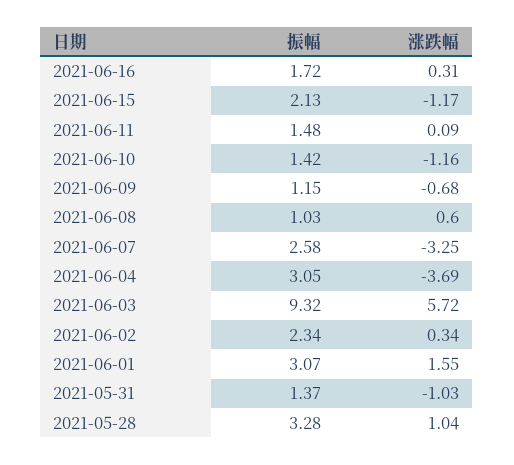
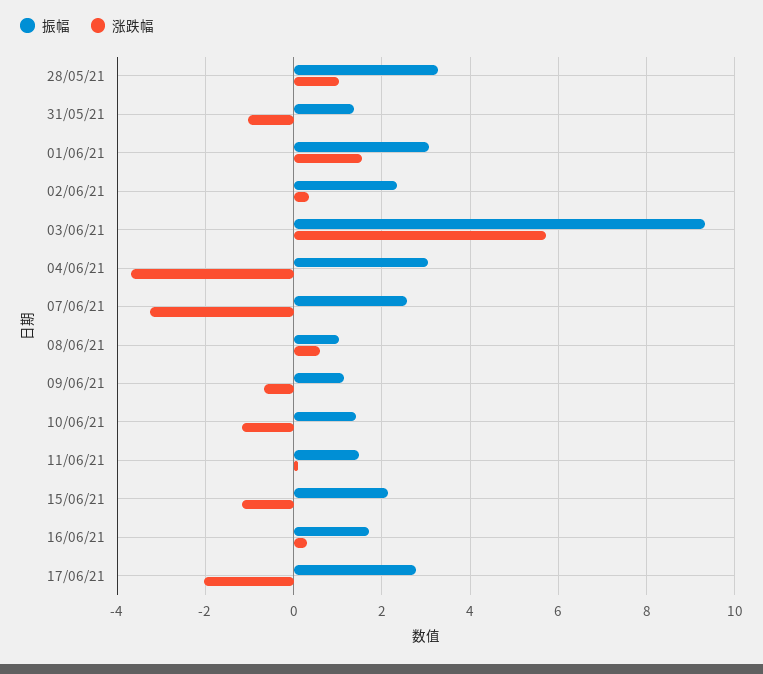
振幅, 17/06/21: none -> 2.8
涨跌幅, 17/06/21: none -> -2

